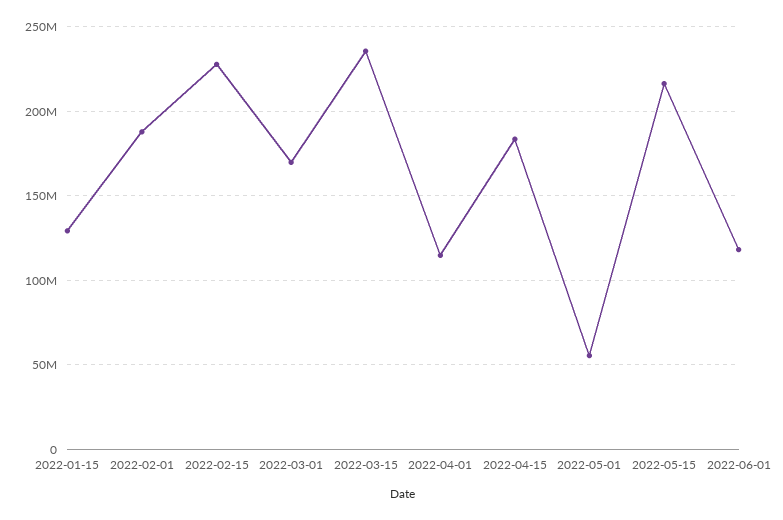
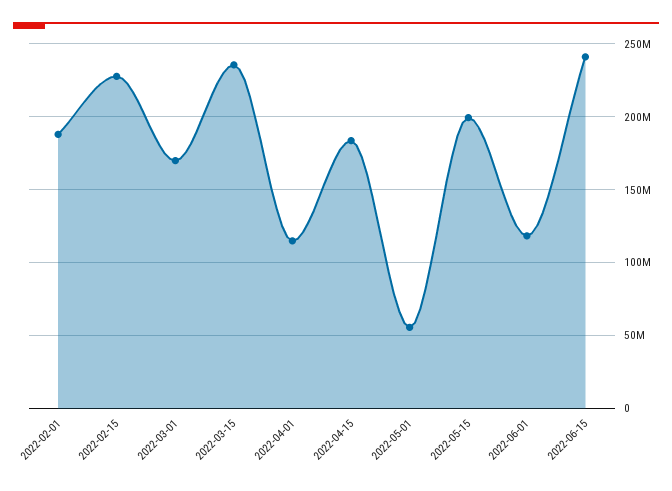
2022-01-15: 130000000 -> none
2022-05-15: 215000000 -> 200000000
2022-06-15: none -> 240000000

